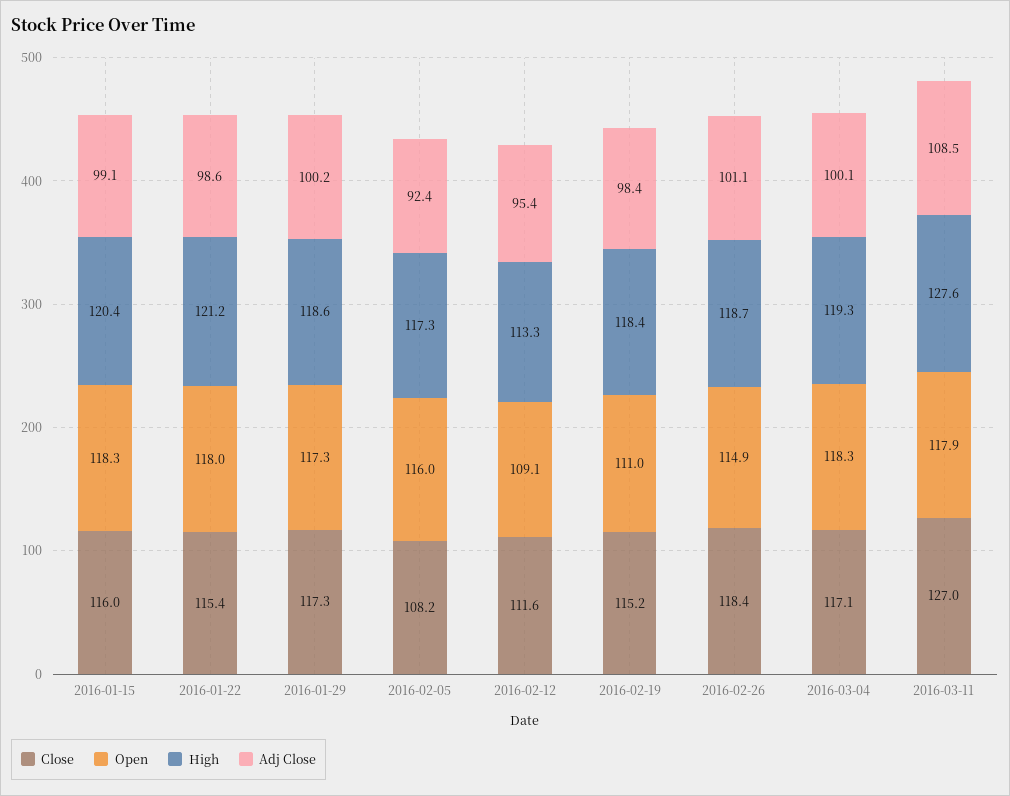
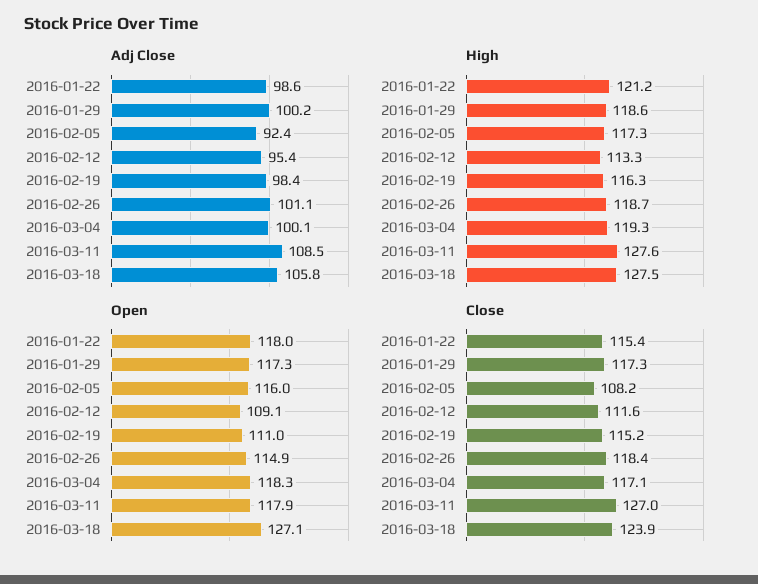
Close, 2016-01-15: 116 -> none
Open, 2016-01-15: 118.3 -> none
High, 2016-01-15: 120.4 -> none
Adj Close, 2016-01-15: 99.1 -> none
High, 2016-02-19: 118.4 -> 116.3
Adj Close, 2016-03-18: none -> 105.8
High, 2016-03-18: none -> 127.5
Open, 2016-03-18: none -> 127.1
Close, 2016-03-18: none -> 123.9

